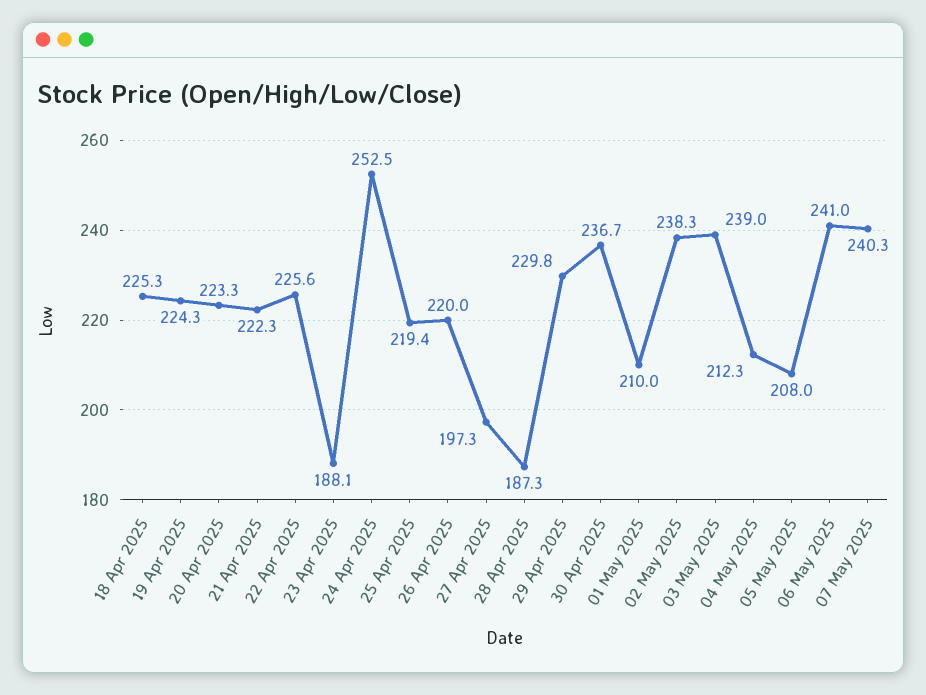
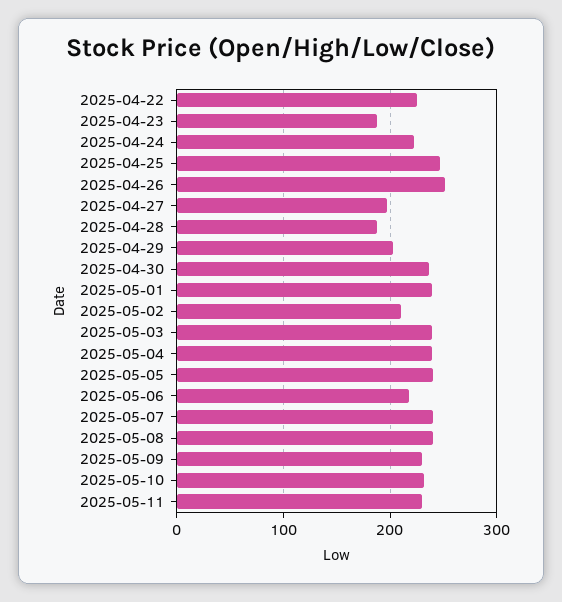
18 Apr 2025: 225.3 -> none
19 Apr 2025: 224.3 -> none
20 Apr 2025: 223.3 -> none
21 Apr 2025: 222.3 -> none
24 Apr 2025: 252.5 -> 220
25 Apr 2025: 219.4 -> 250
26 Apr 2025: 220 -> 250
29 Apr 2025: 229.8 -> 200
01 May 2025: 210 -> 240
02 May 2025: 238.3 -> 210
04 May 2025: 212.3 -> 240
05 May 2025: 208 -> 240
06 May 2025: 241 -> 220
2025-05-08: none -> 240
2025-05-09: none -> 230
2025-05-10: none -> 230
2025-05-11: none -> 230

